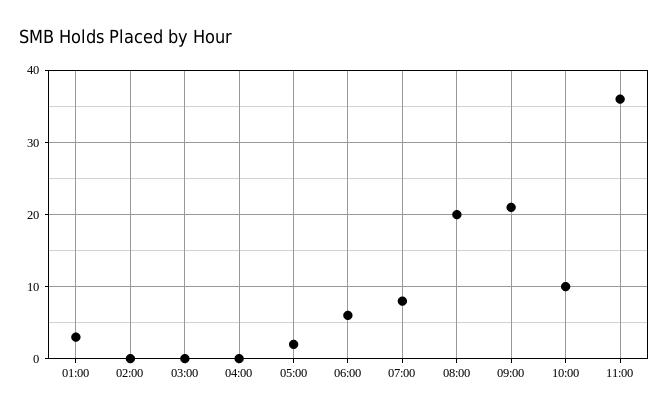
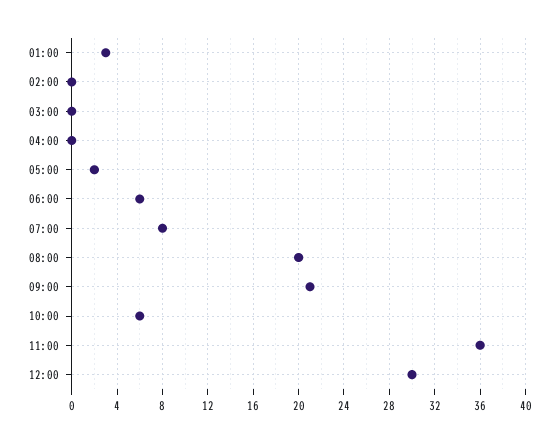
10:00: 10 -> 6
12:00: none -> 30

